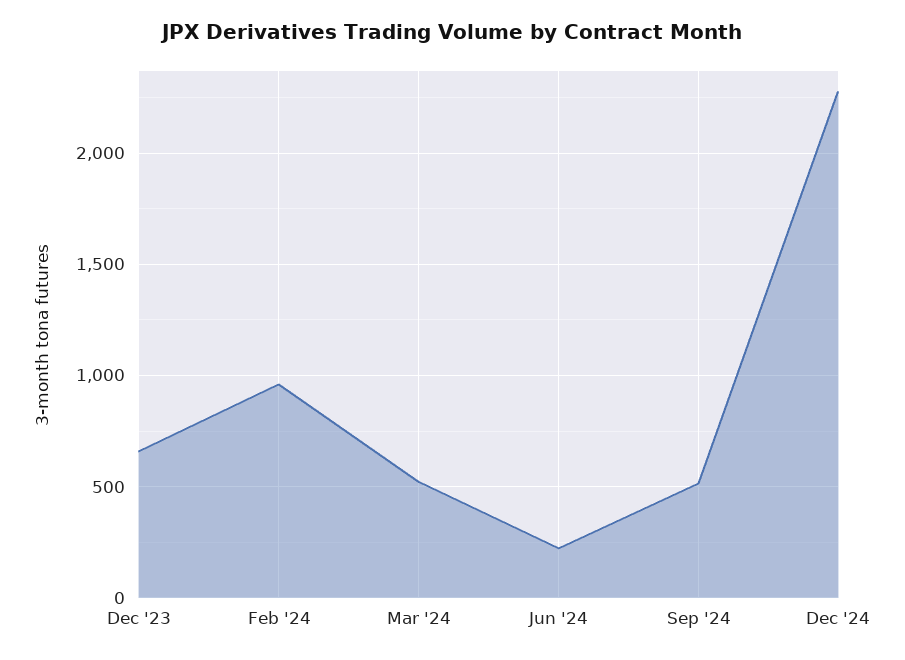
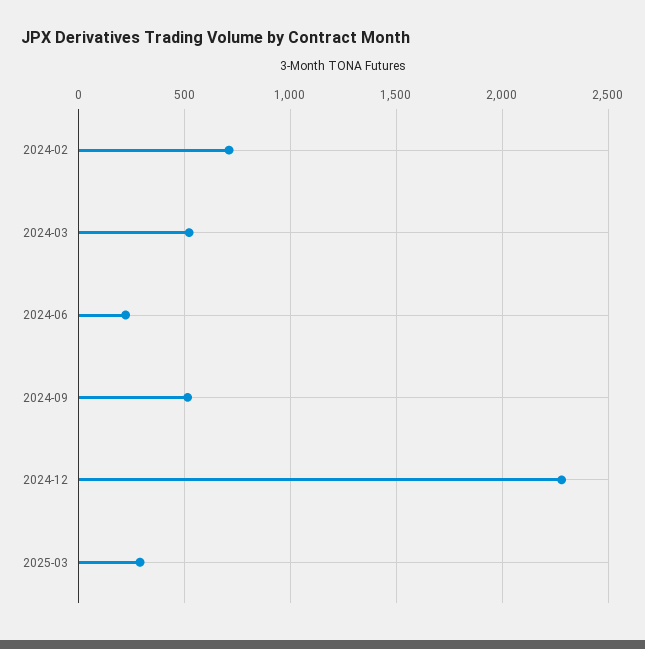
Dec '23: 650 -> none
Feb '24: 950 -> 700
2025-03: none -> 300

